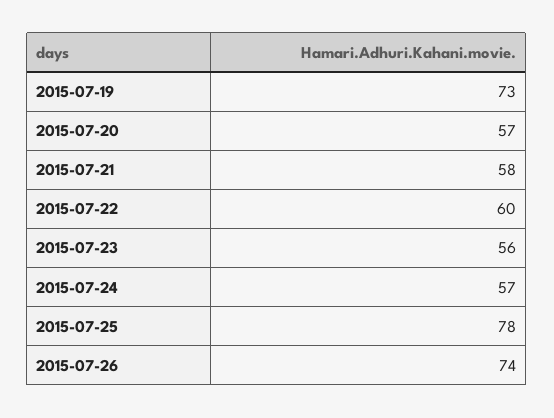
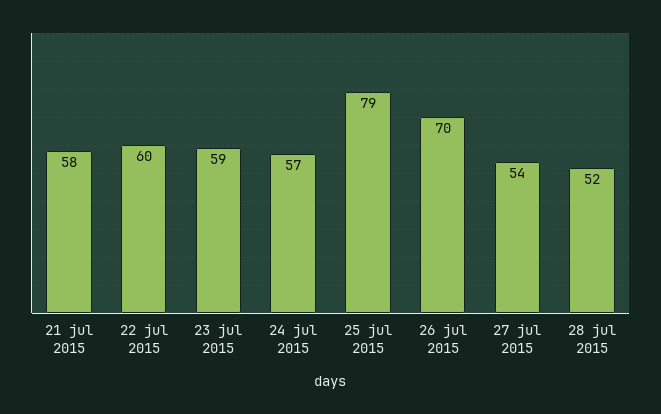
2015-07-19: 73 -> none
2015-07-20: 57 -> none
2015-07-23: 56 -> 59
2015-07-25: 78 -> 79
2015-07-26: 74 -> 70
27 jul 2015: none -> 54
28 jul 2015: none -> 52

